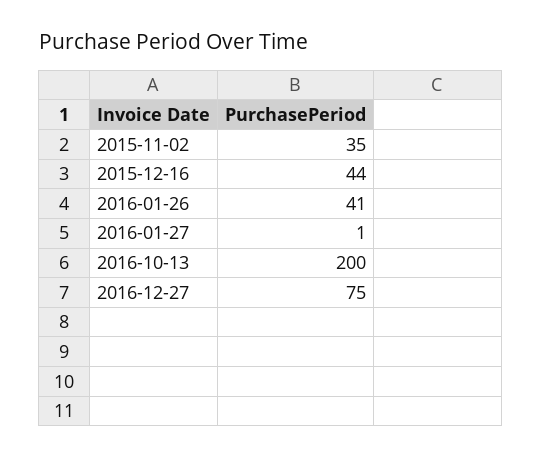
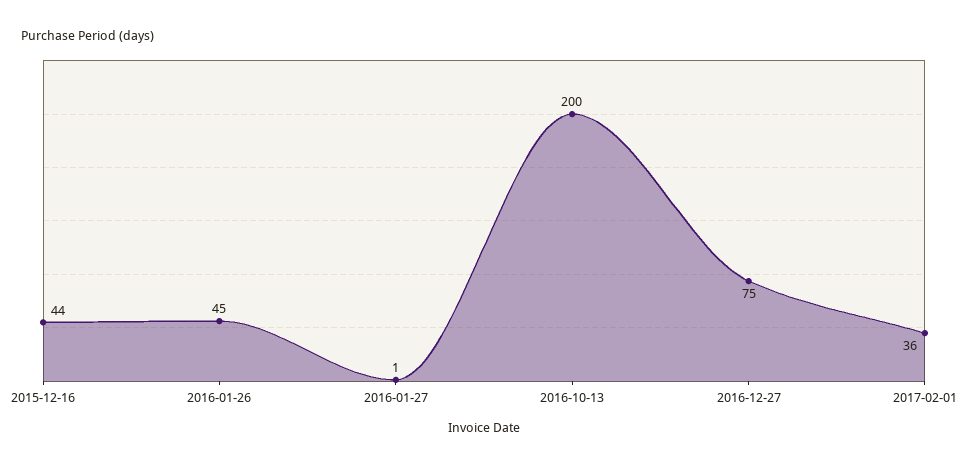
2015-11-02: 35 -> none
2016-01-26: 41 -> 45
2017-02-01: none -> 36

